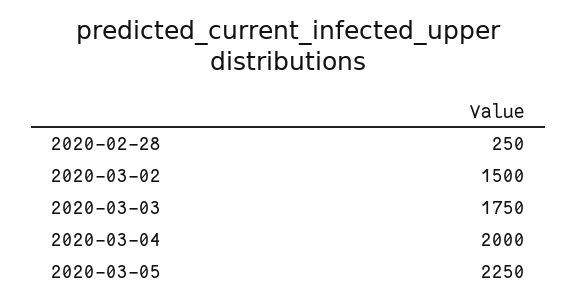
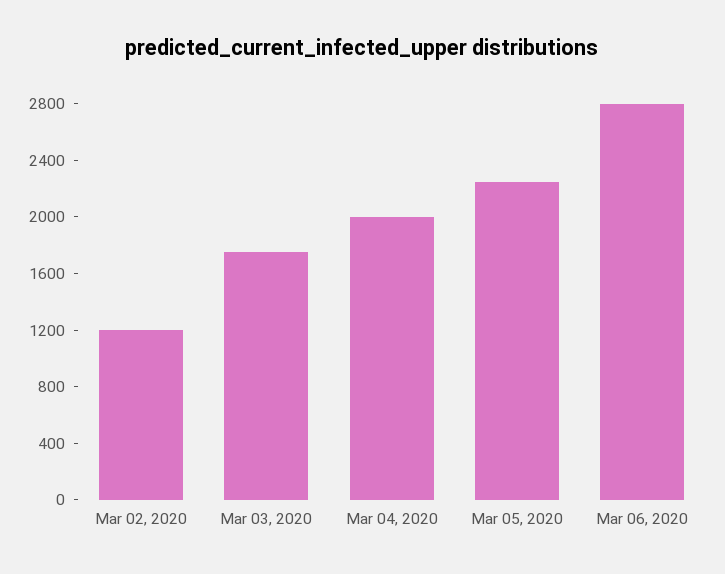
2020-02-28: 250 -> none
2020-03-02: 1500 -> 1200
Mar 06, 2020: none -> 2800

